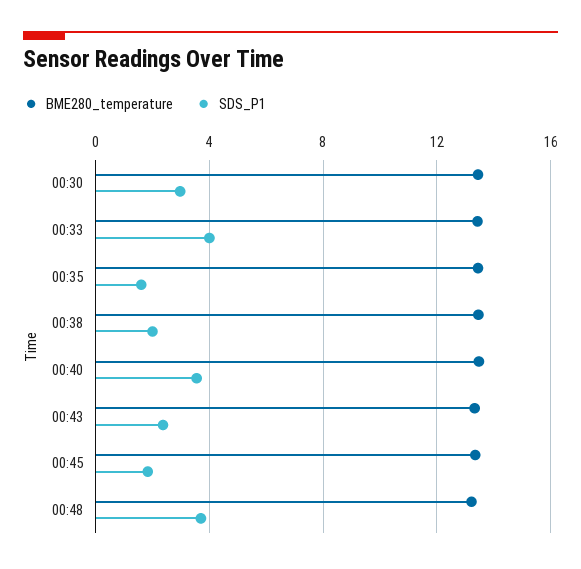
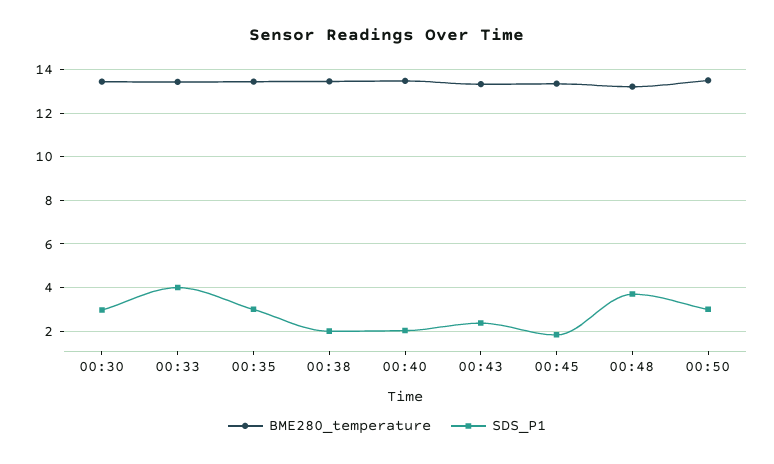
SDS_P1, 00:35: 1.5 -> 3
SDS_P1, 00:40: 3.5 -> 2
BME280_temperature, 00:50: none -> 13.5
SDS_P1, 00:50: none -> 3

